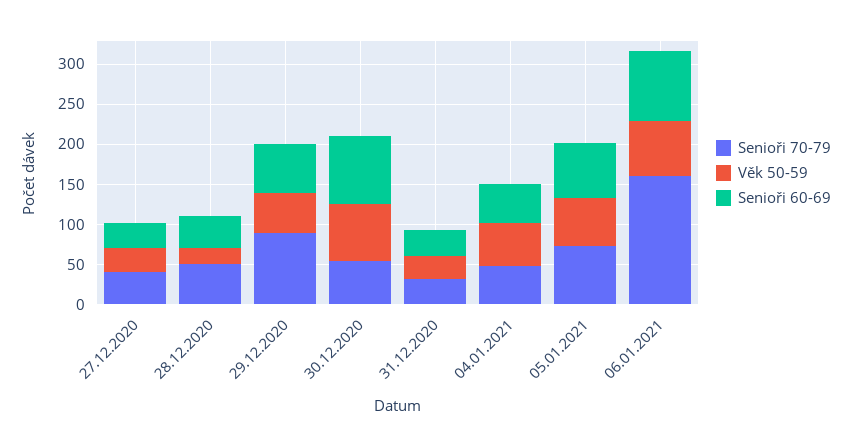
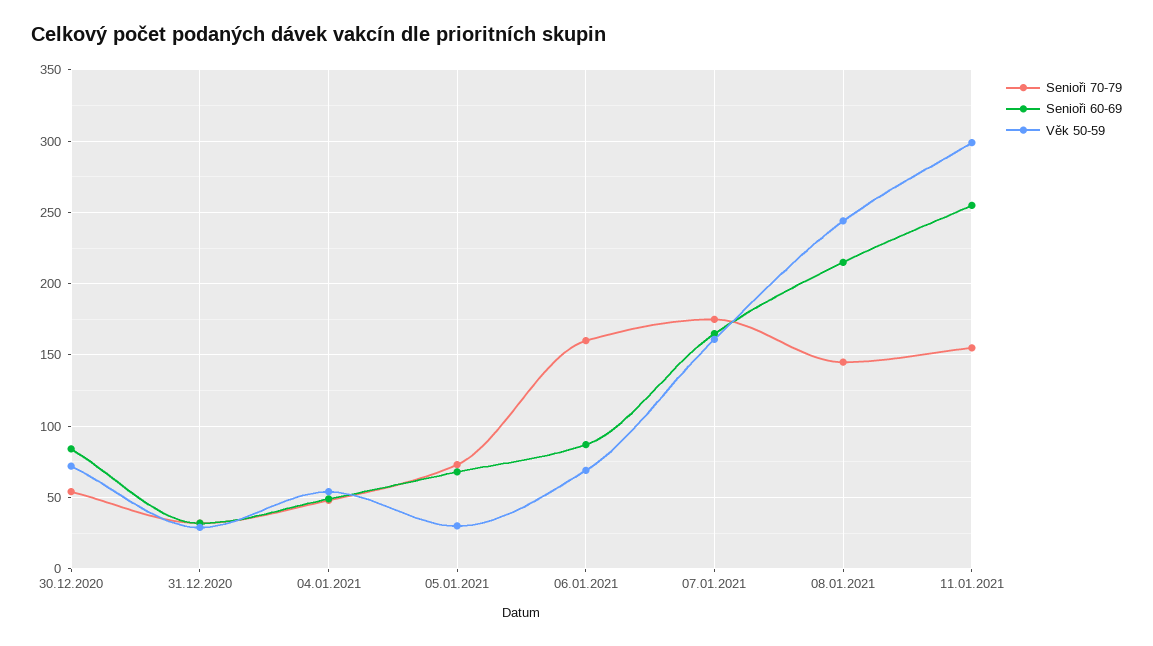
Senioři 70-79, 27.12.2020: 40 -> none
Věk 50-59, 27.12.2020: 30 -> none
Senioři 60-69, 27.12.2020: 30 -> none
Senioři 70-79, 28.12.2020: 50 -> none
Věk 50-59, 28.12.2020: 20 -> none
Senioři 60-69, 28.12.2020: 40 -> none
Senioři 70-79, 29.12.2020: 90 -> none
Věk 50-59, 29.12.2020: 50 -> none
Senioři 60-69, 29.12.2020: 60 -> none
Věk 50-59, 05.01.2021: 60 -> 30
Senioři 70-79, 07.01.2021: none -> 175
Senioři 60-69, 07.01.2021: none -> 165
Věk 50-59, 07.01.2021: none -> 160
Senioři 70-79, 08.01.2021: none -> 145
Senioři 60-69, 08.01.2021: none -> 215
Věk 50-59, 08.01.2021: none -> 245
Senioři 70-79, 11.01.2021: none -> 155
Senioři 60-69, 11.01.2021: none -> 255
Věk 50-59, 11.01.2021: none -> 300

